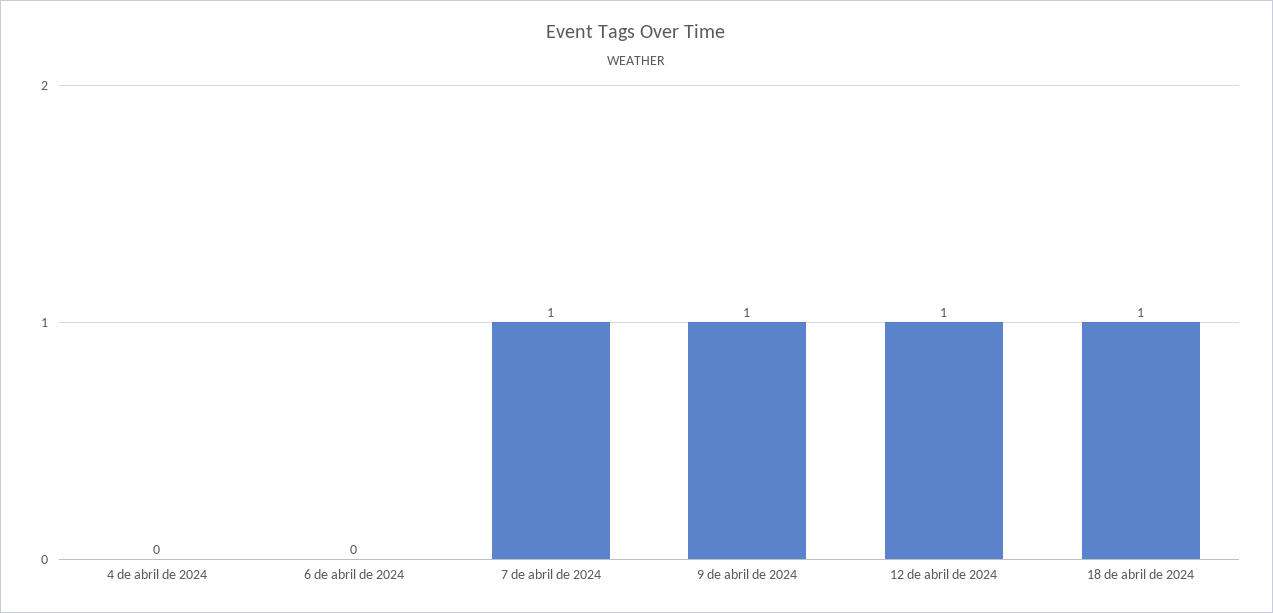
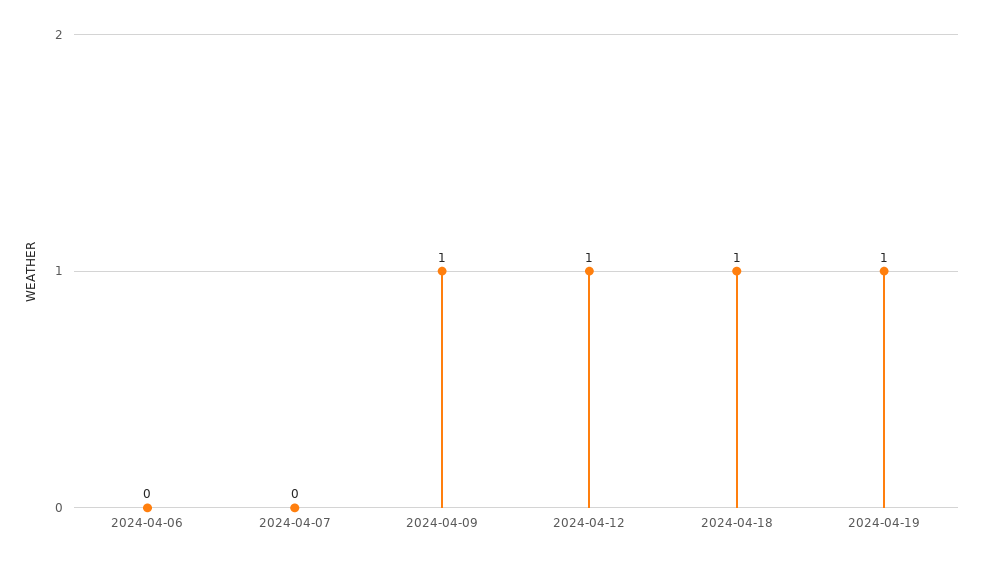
4 de abril de 2024: 0 -> none
7 de abril de 2024: 1 -> 0
2024-04-19: none -> 1

